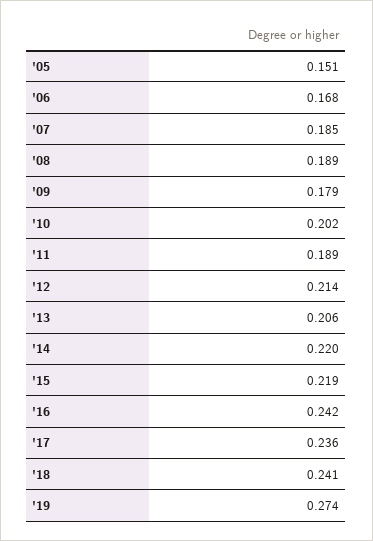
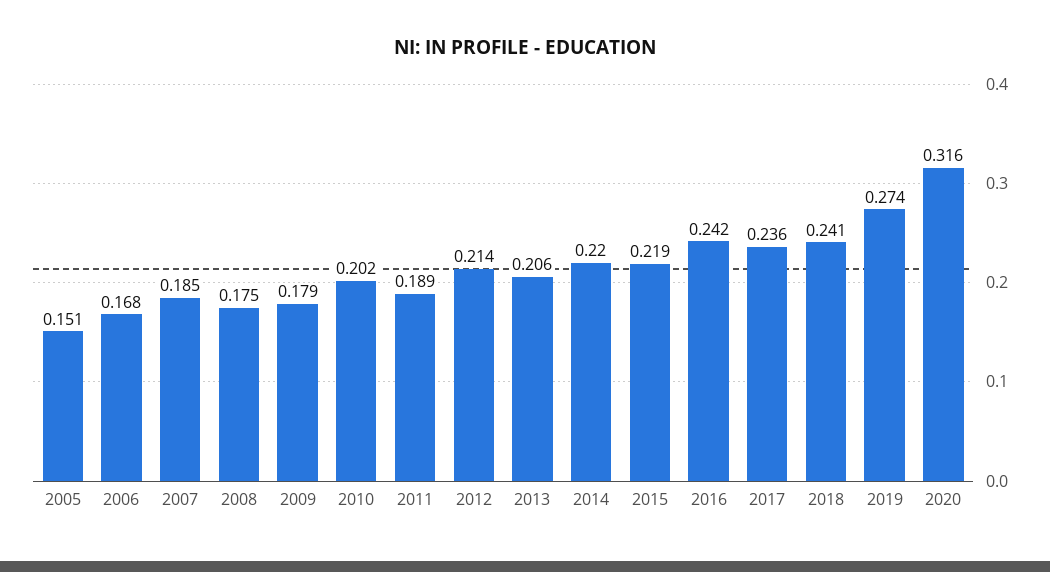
'08: 0.189 -> 0.175
2020: none -> 0.316

